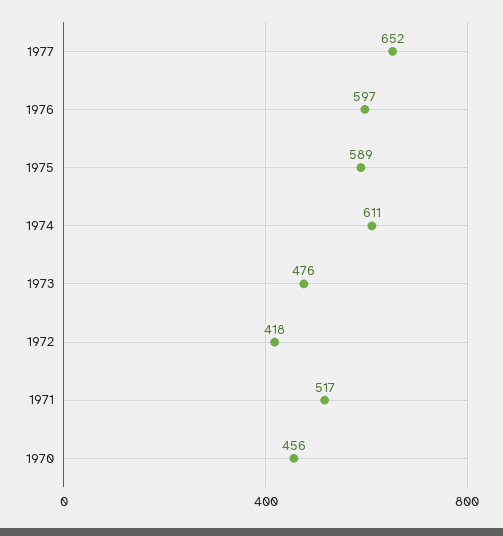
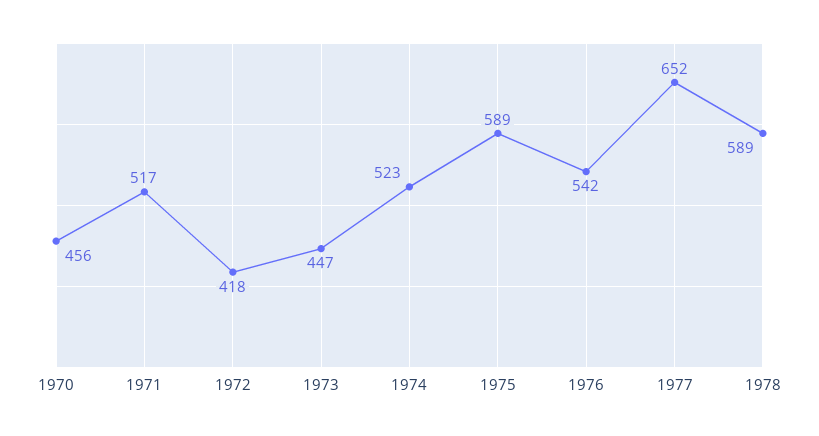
1976: 597 -> 542
1974: 611 -> 523
1973: 476 -> 447
1978: none -> 589

